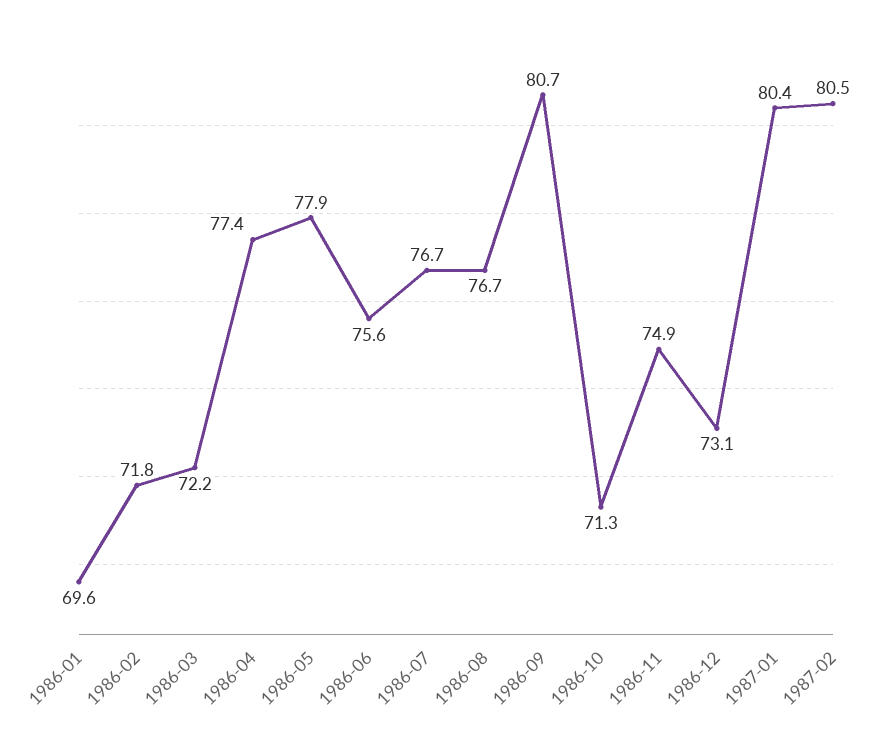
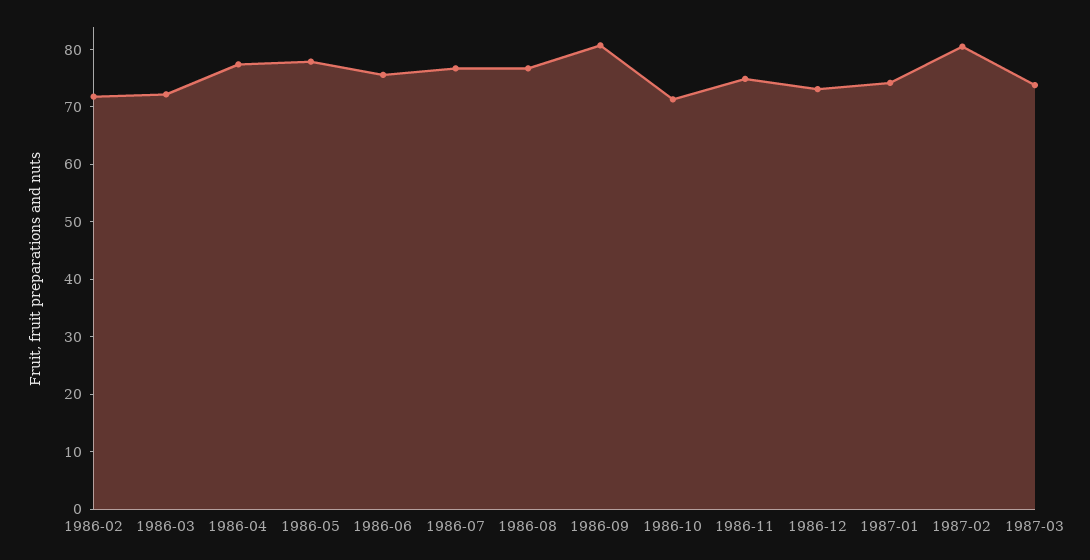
1986-01: 69.6 -> none
1987-01: 80.4 -> 74
1987-03: none -> 74

